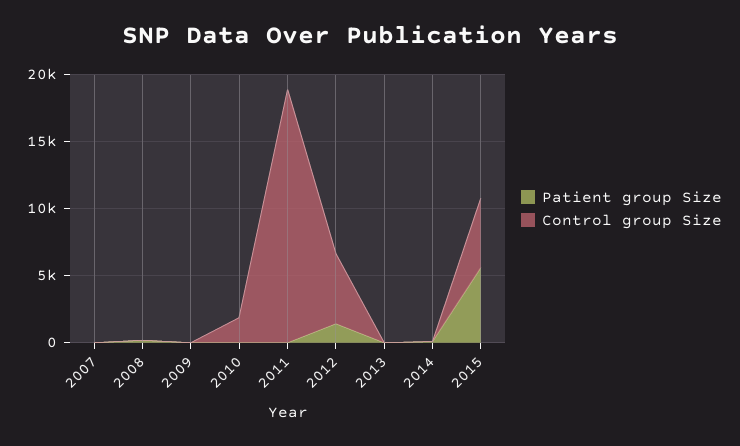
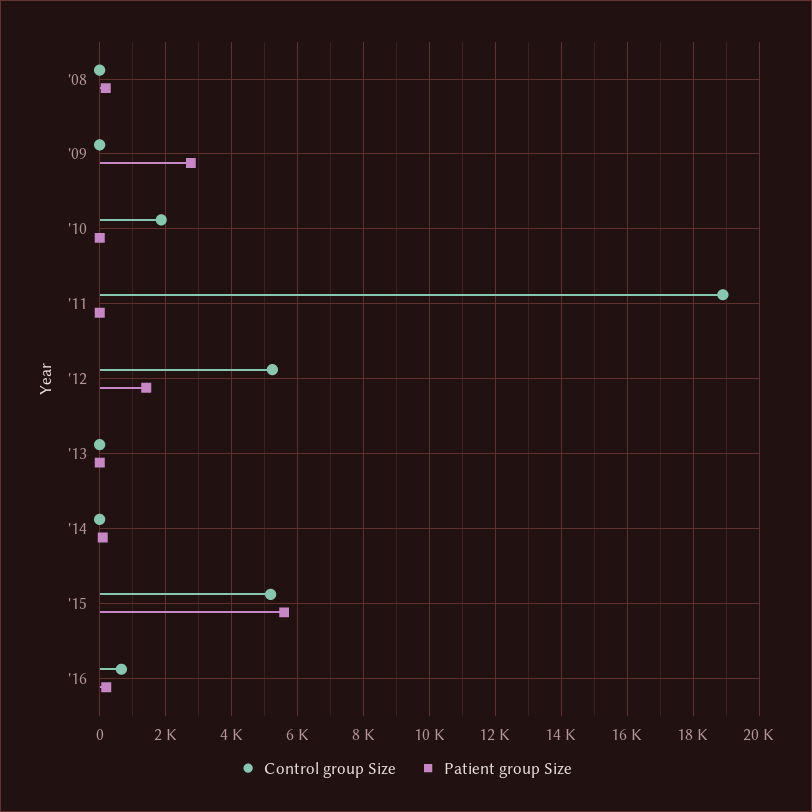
Patient group Size, 2007: 0 -> none
Control group Size, 2007: 0 -> none
Patient group Size, 2009: 0 -> 2800
Control group Size, '16: none -> 600
Patient group Size, '16: none -> 200

